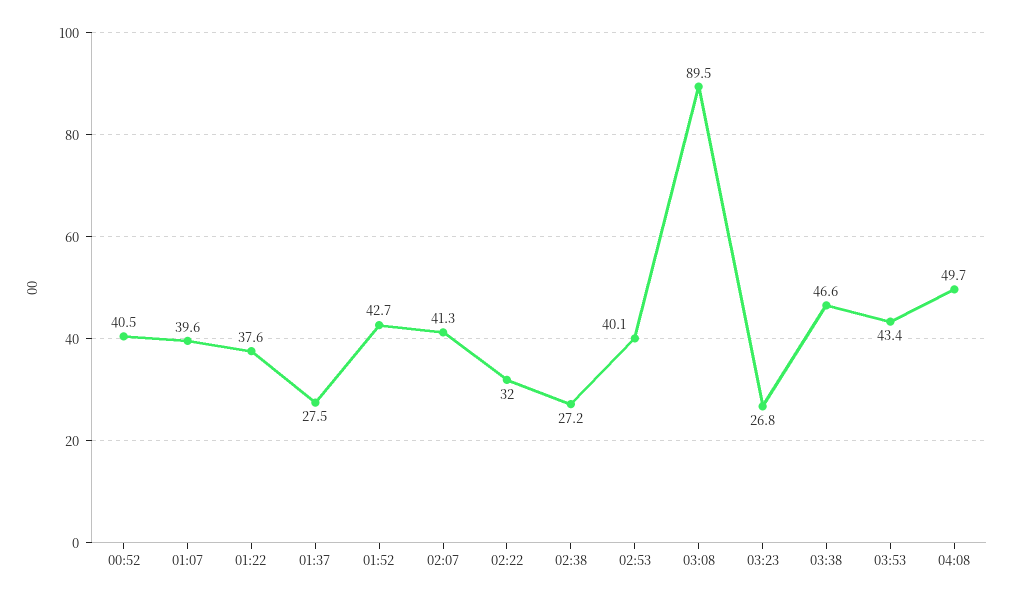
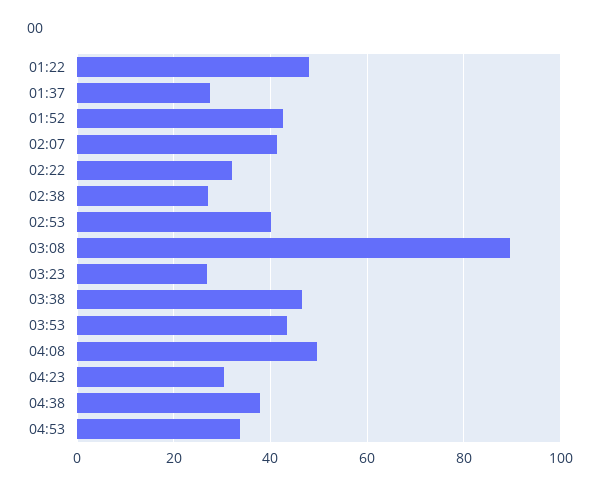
00:52: 40.5 -> none
01:07: 39.6 -> none
01:22: 37.6 -> 48
04:23: none -> 30
04:38: none -> 38
04:53: none -> 34

